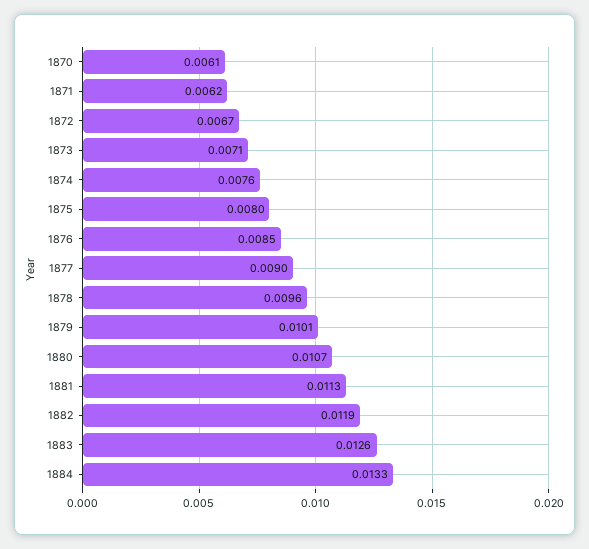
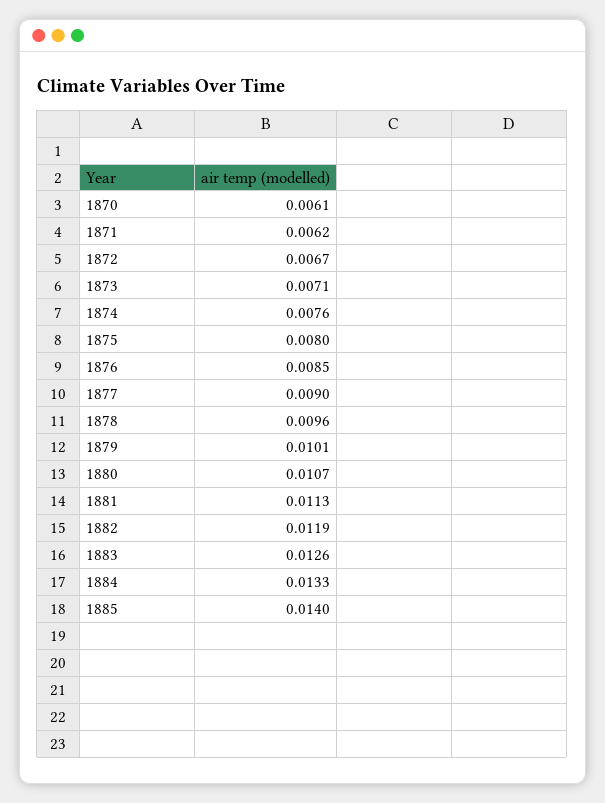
1885: none -> 0.014

